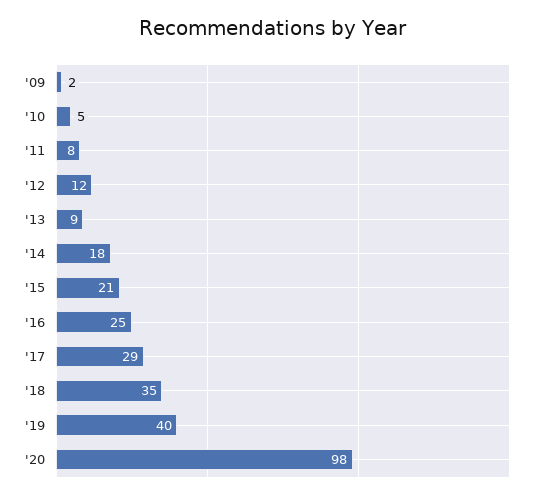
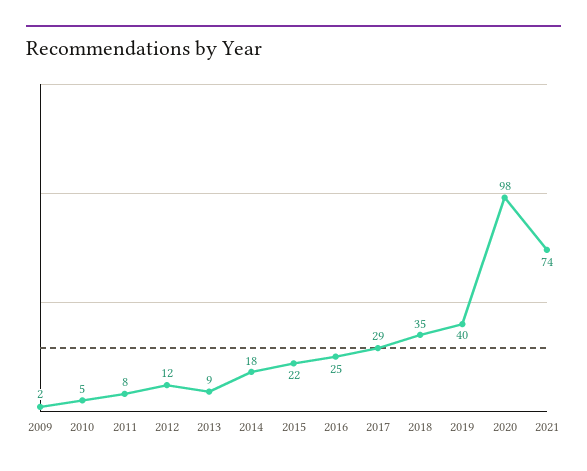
'15: 21 -> 22
2021: none -> 74

